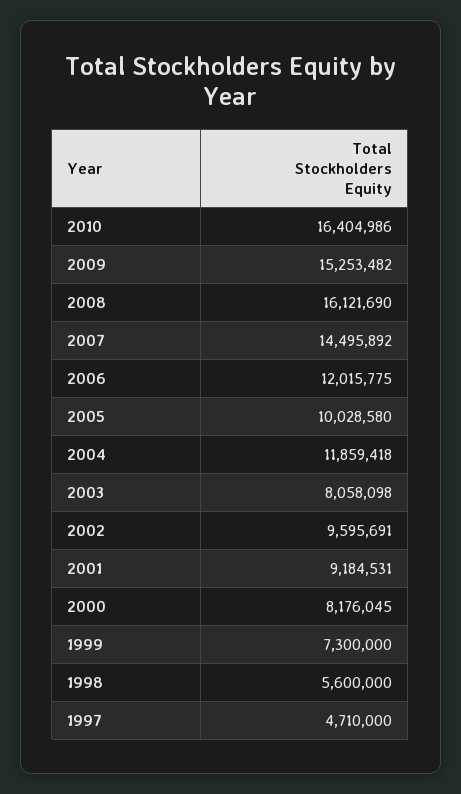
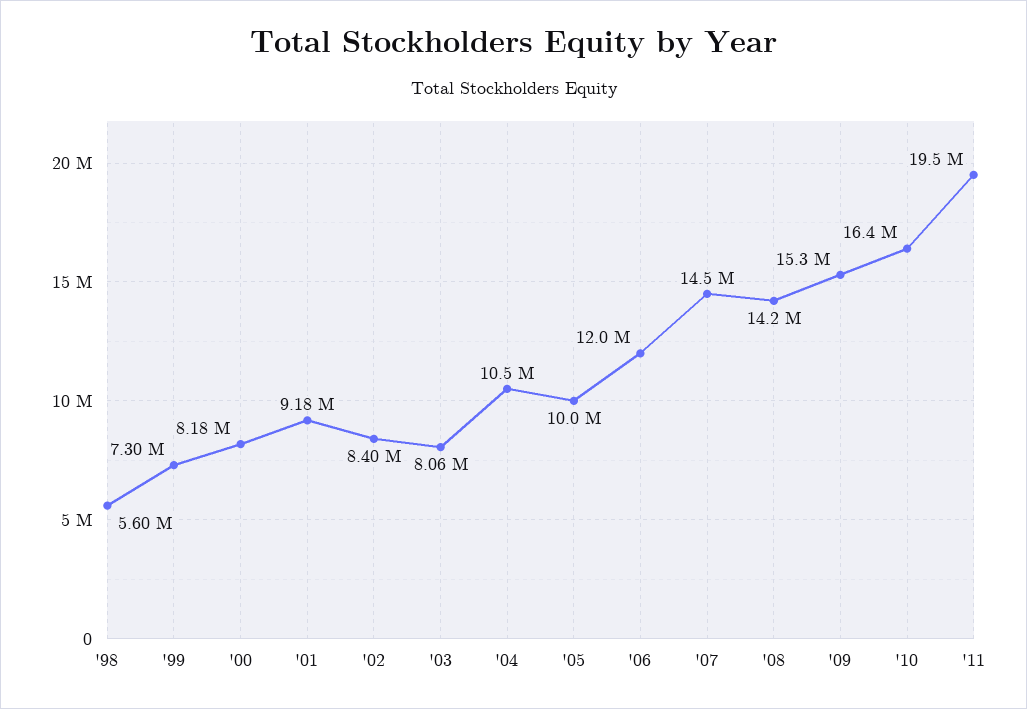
2008: 16121690 -> 14200000
2004: 11859418 -> 10500000
2002: 9595691 -> 8400000
1997: 4710000 -> none
'11: none -> 19500000

